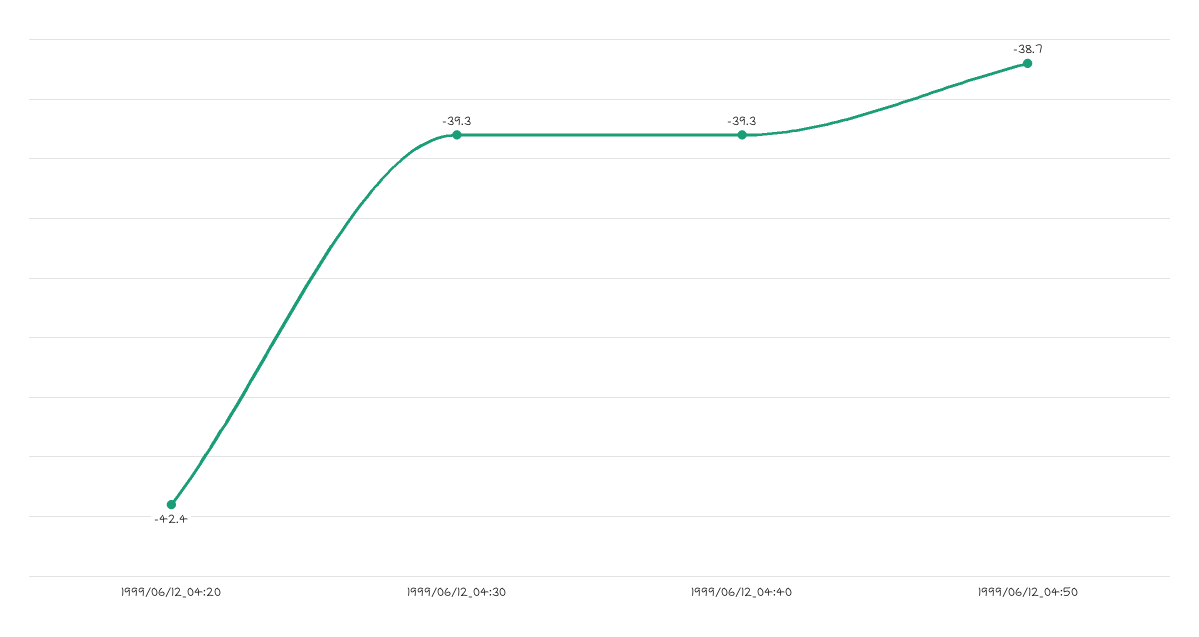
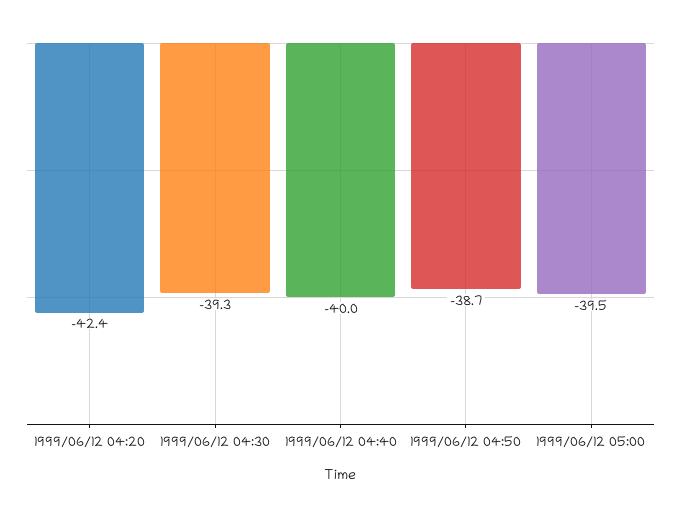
1999/06/12_04:40: -39.3 -> -40
1999/06/12 05:00: none -> -39.5

